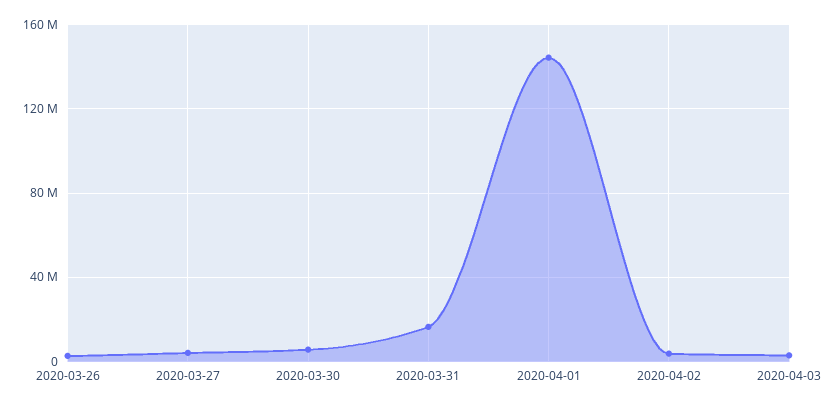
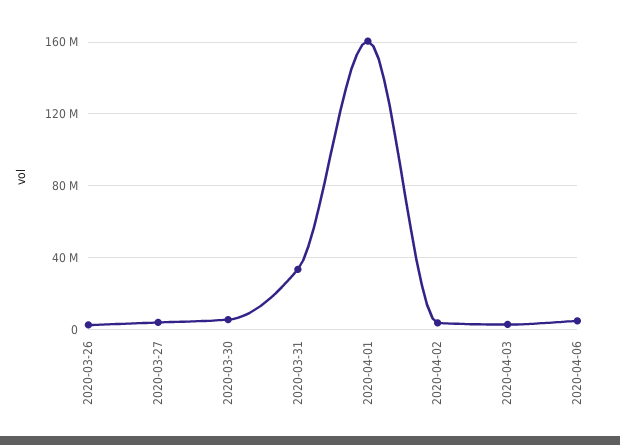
2020-03-31: 15000000 -> 35000000
2020-04-01: 145000000 -> 160000000
2020-04-06: none -> 5000000

